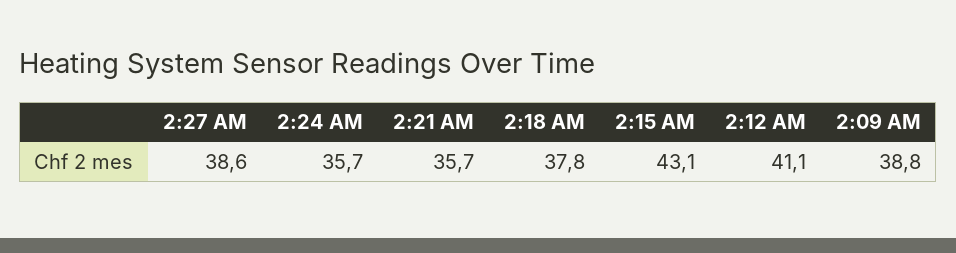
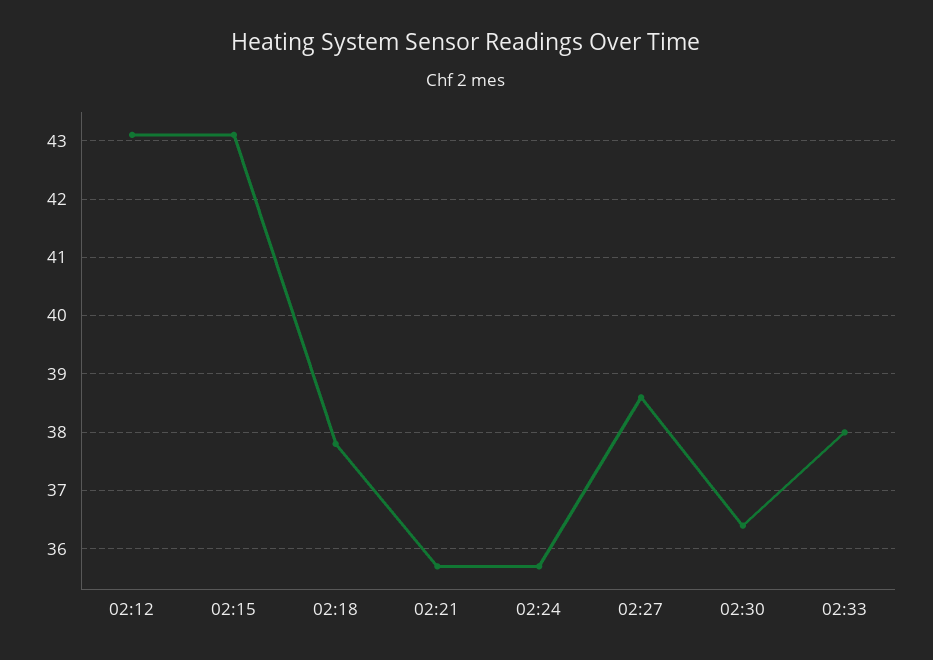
2:12 AM: 41.1 -> 43
2:09 AM: 38.8 -> none
02:30: none -> 36.5
02:33: none -> 38

